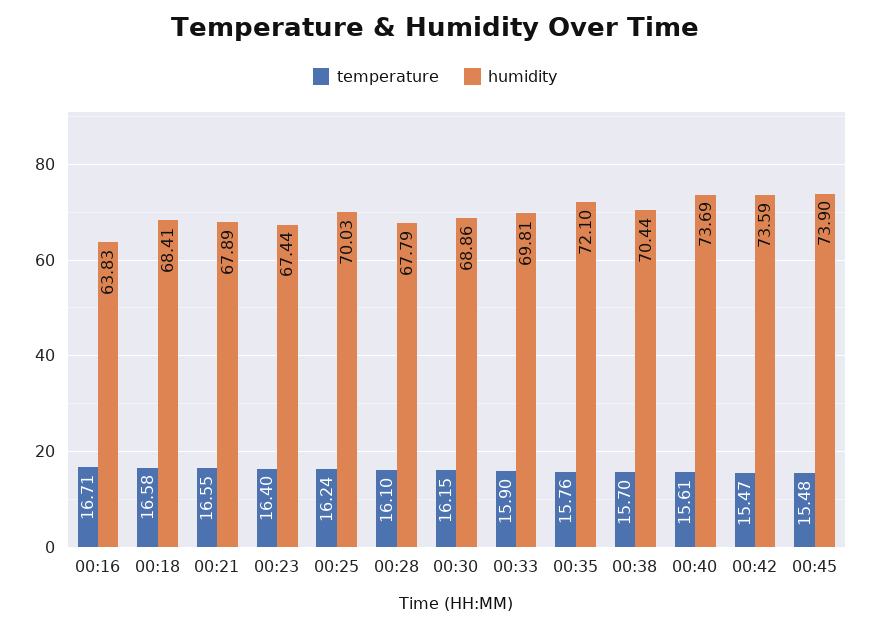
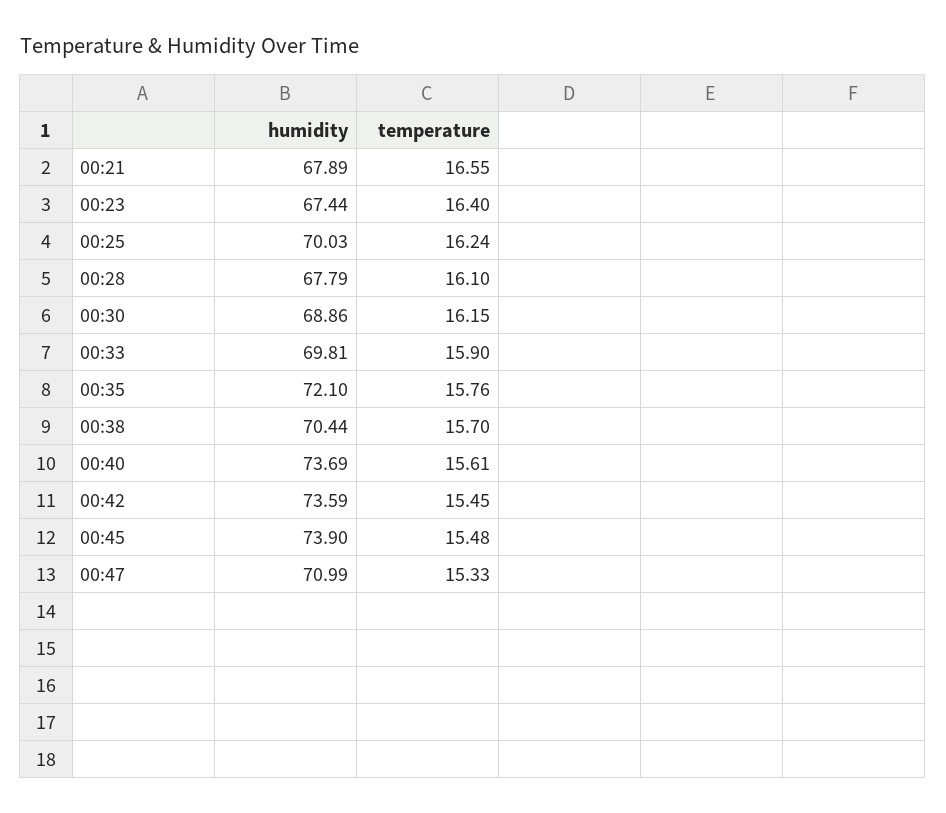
temperature, 00:16: 16.71 -> none
humidity, 00:16: 63.83 -> none
temperature, 00:18: 16.58 -> none
humidity, 00:18: 68.41 -> none
temperature, 00:42: 15.47 -> 15.45
humidity, 00:47: none -> 70.99
temperature, 00:47: none -> 15.33

